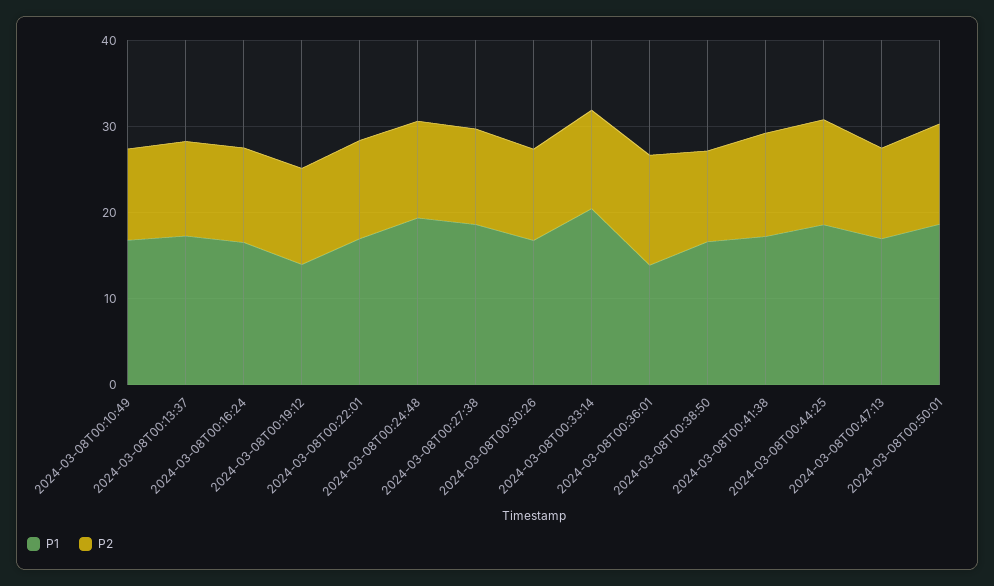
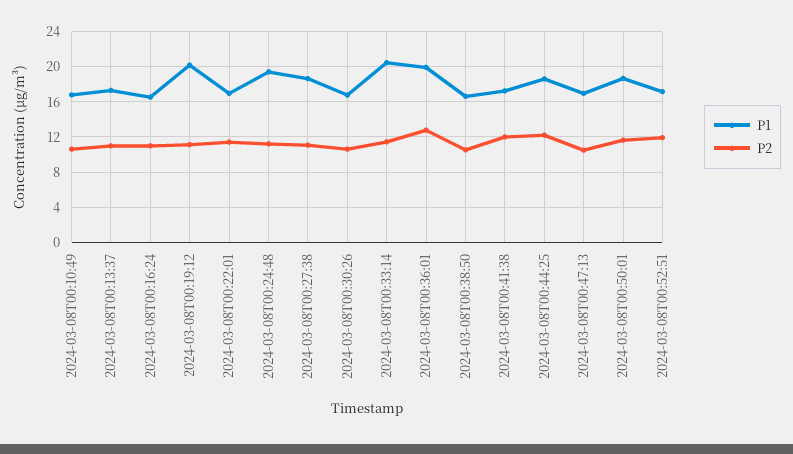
P1, 2024-03-08T00:19:12: 14 -> 20
P1, 2024-03-08T00:36:01: 14 -> 20
P1, 2024-03-08T00:52:51: none -> 17
P2, 2024-03-08T00:52:51: none -> 12

